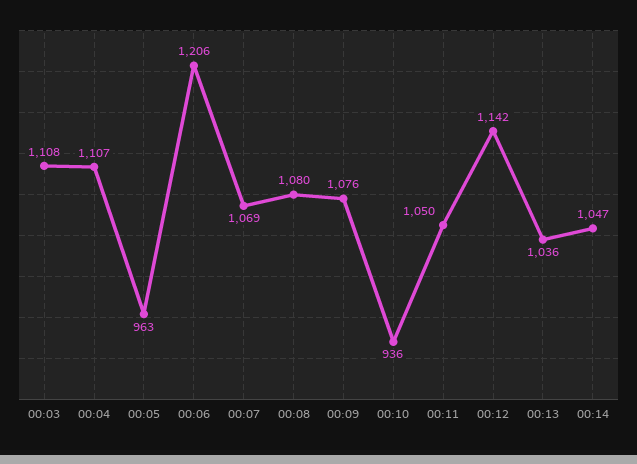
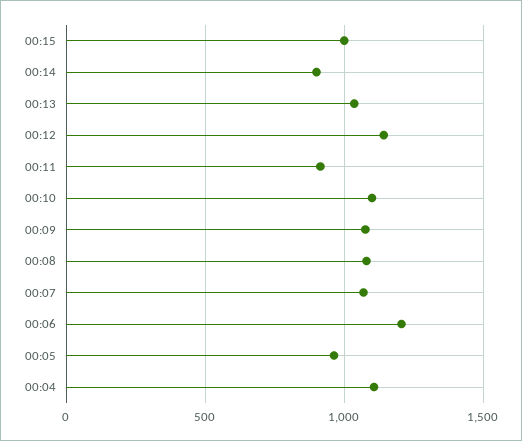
00:03: 1108 -> none
00:10: 936 -> 1100
00:11: 1050 -> 900
00:14: 1047 -> 900
00:15: none -> 1000

